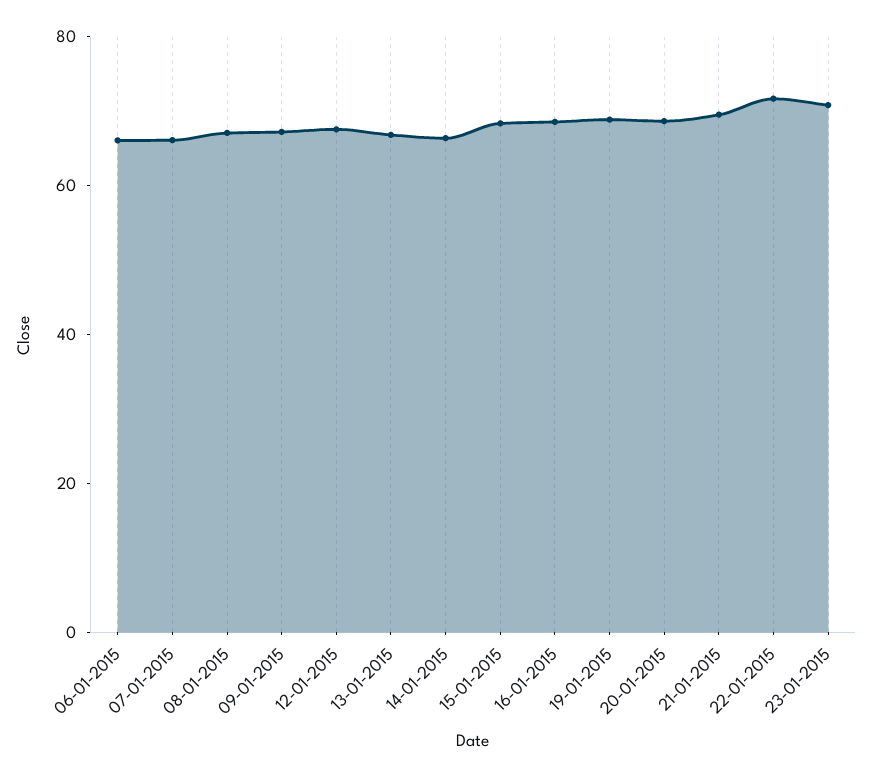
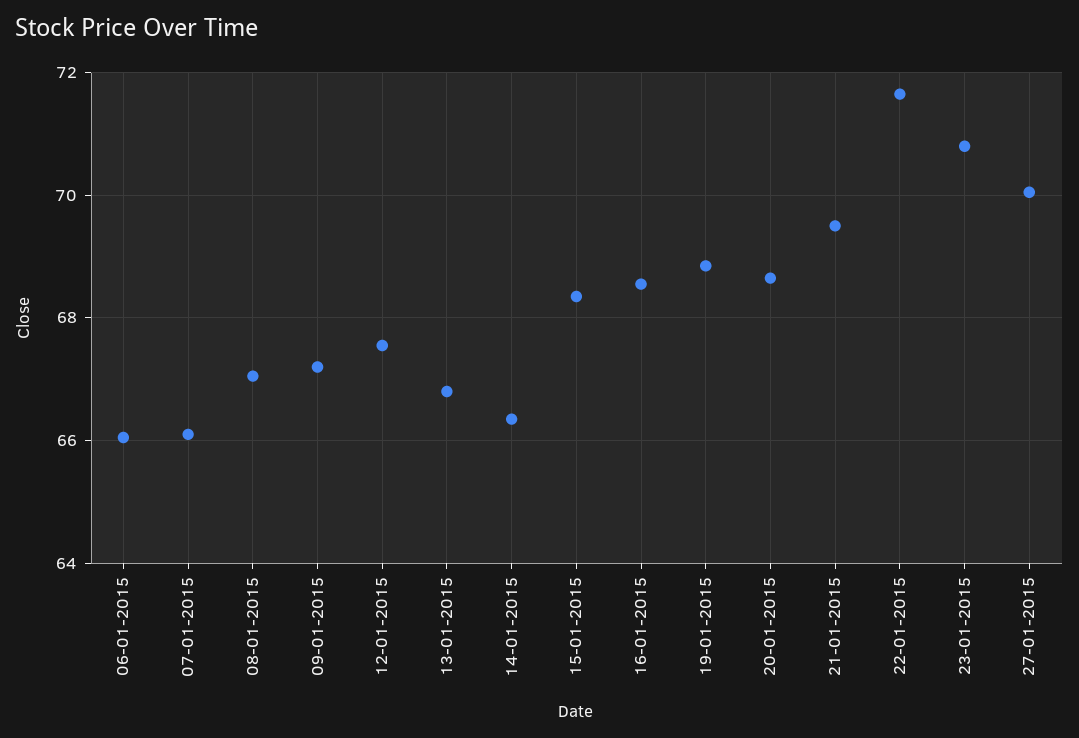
27-01-2015: none -> 70

